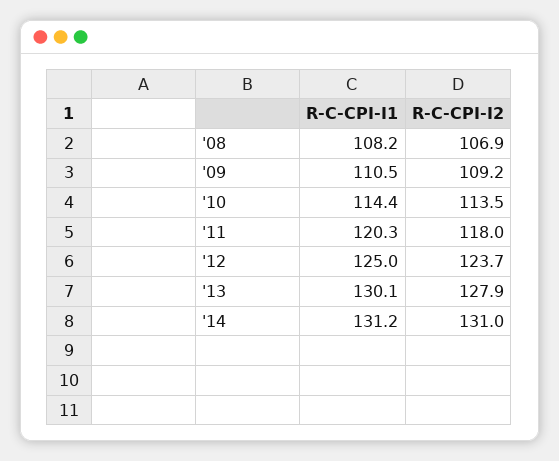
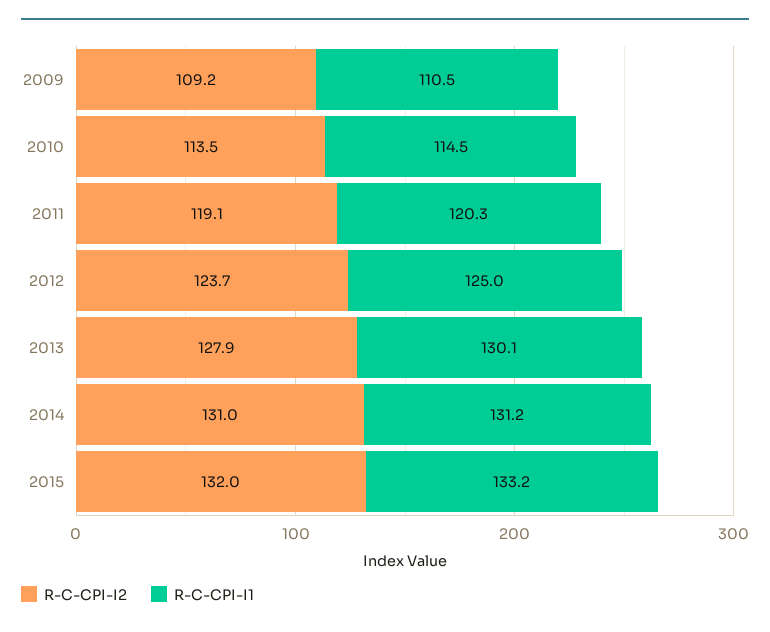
R-C-CPI-I1, '08: 108.2 -> none
R-C-CPI-I2, '08: 106.9 -> none
R-C-CPI-I1, '10: 114.4 -> 114.5
R-C-CPI-I2, '11: 118 -> 119.1
R-C-CPI-I2, 2015: none -> 132
R-C-CPI-I1, 2015: none -> 133.2

